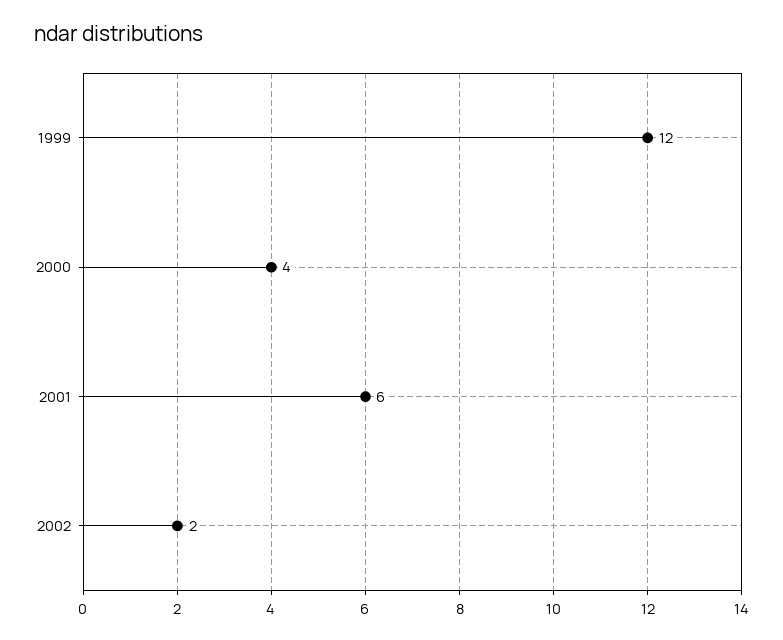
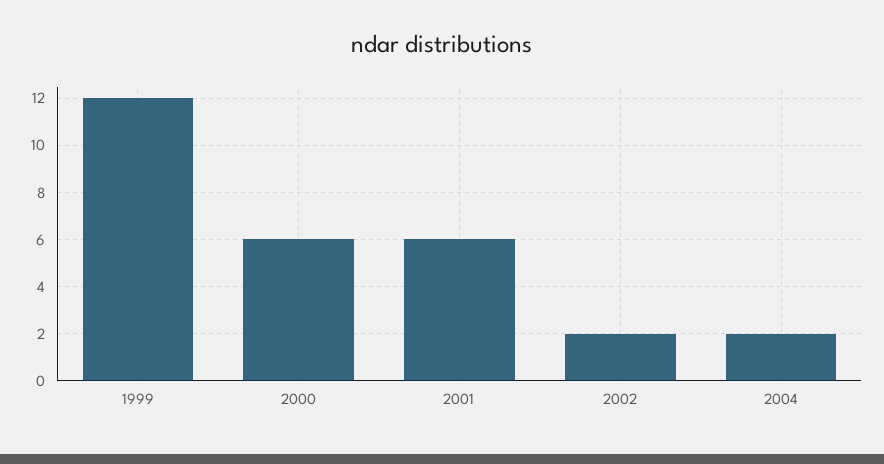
2000: 4 -> 6
2004: none -> 2

